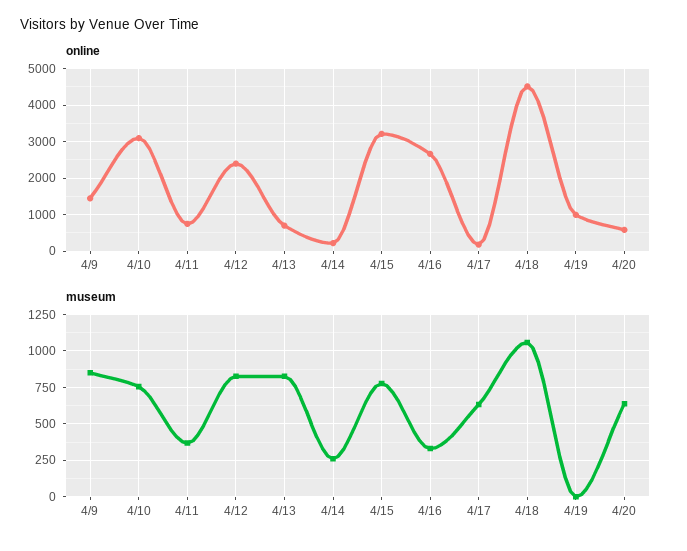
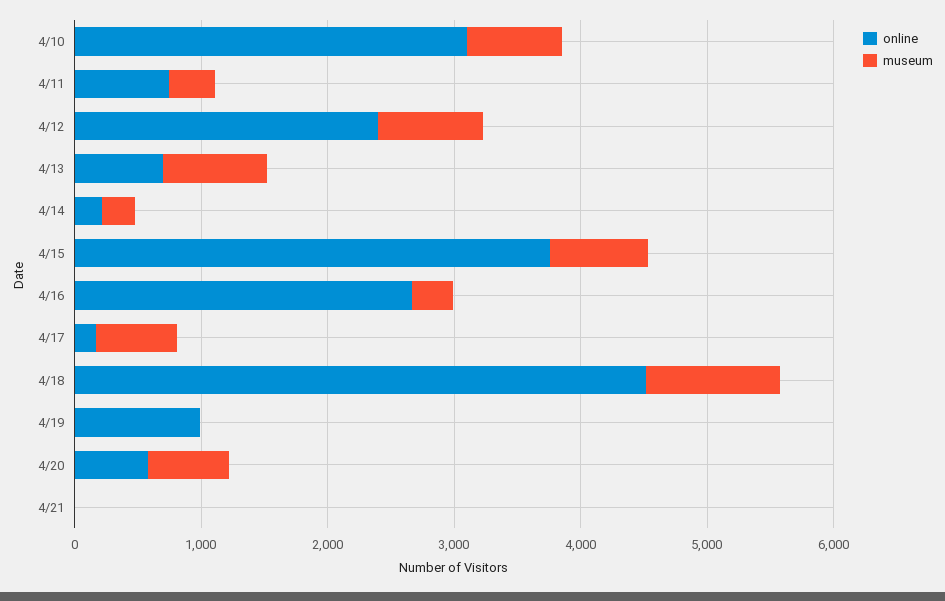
online, 4/9: 1400 -> none
online, 4/15: 3200 -> 3800
museum, 4/9: 850 -> none
online, 4/21: none -> 0
museum, 4/21: none -> 0

